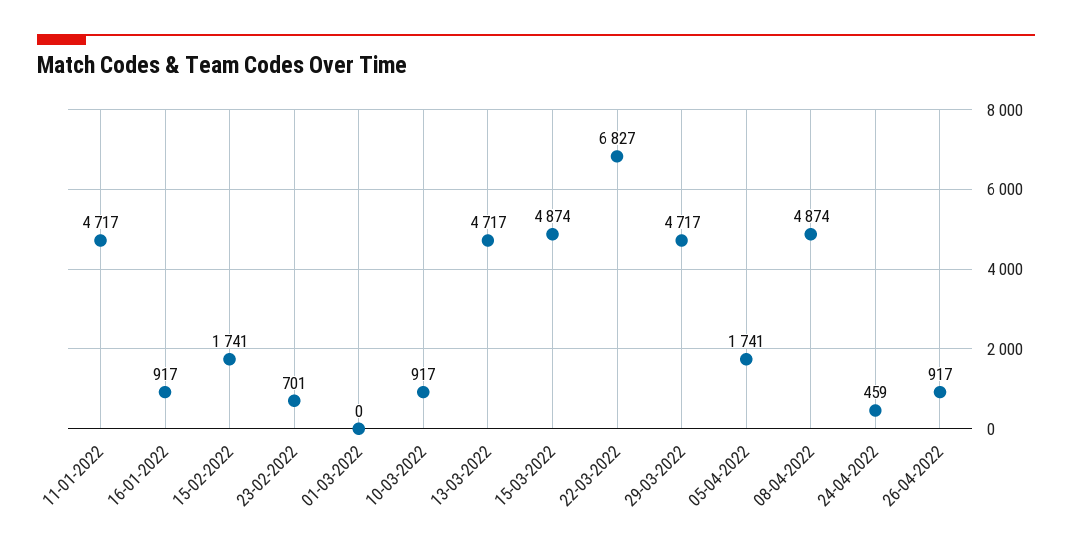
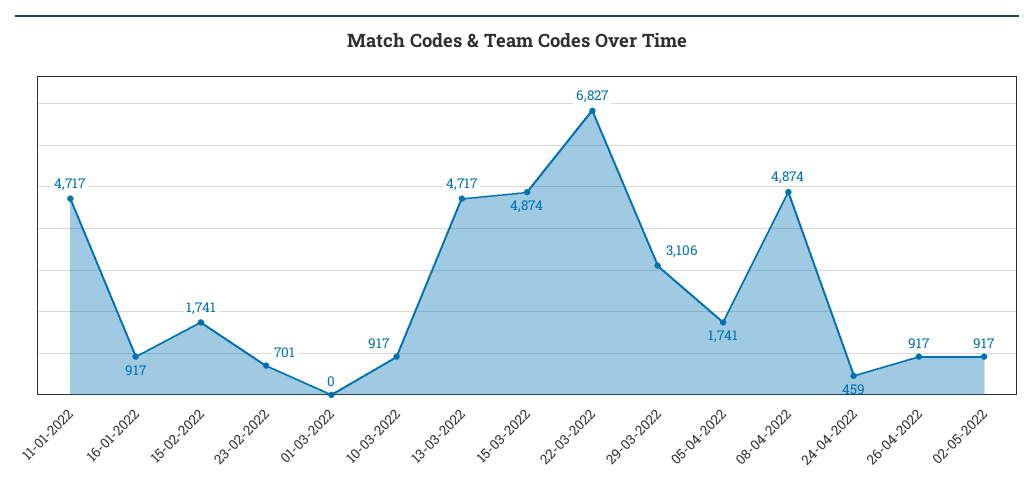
29-03-2022: 4717 -> 3106
02-05-2022: none -> 917

